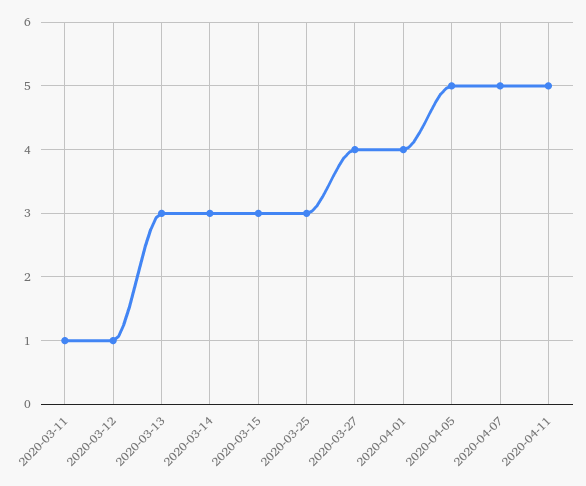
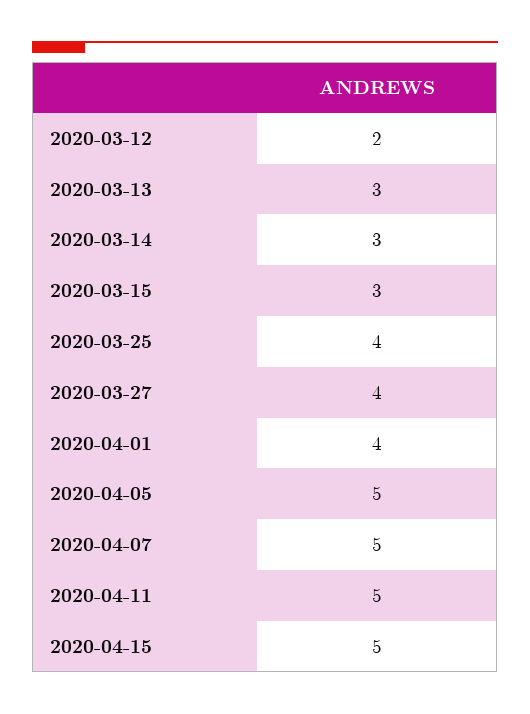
2020-03-11: 1 -> none
2020-03-12: 1 -> 2
2020-03-25: 3 -> 4
2020-04-15: none -> 5

